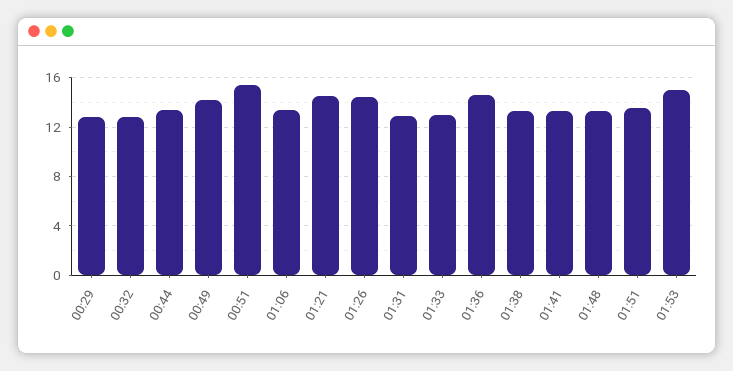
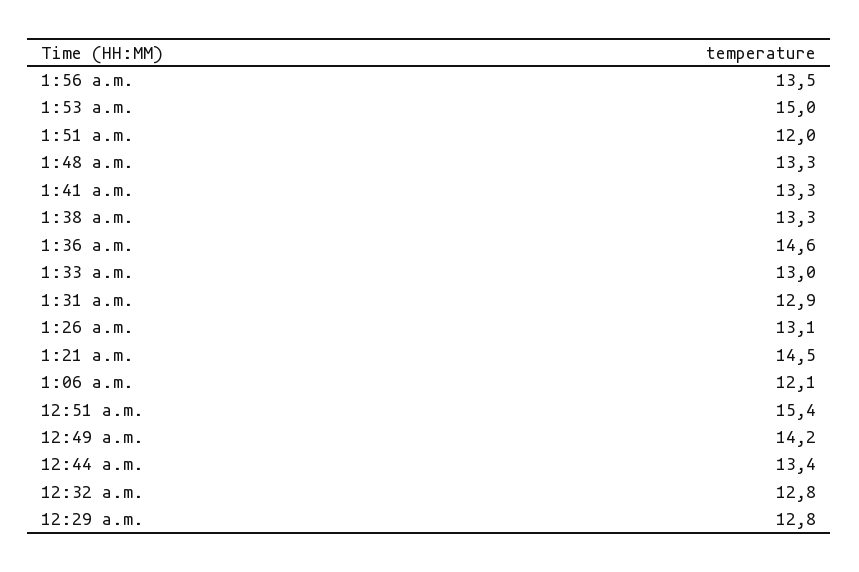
01:06: 13.5 -> 12.1
01:26: 14.5 -> 13.1
01:51: 13.5 -> 12
1:56 a.m.: none -> 13.5

